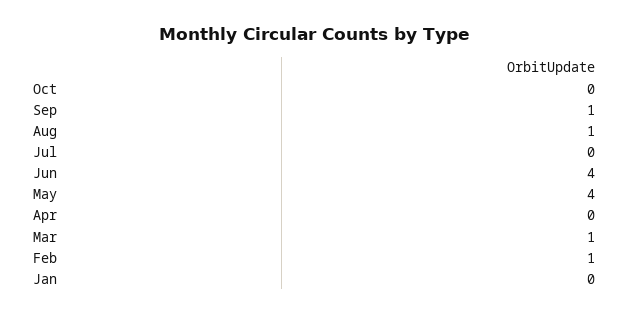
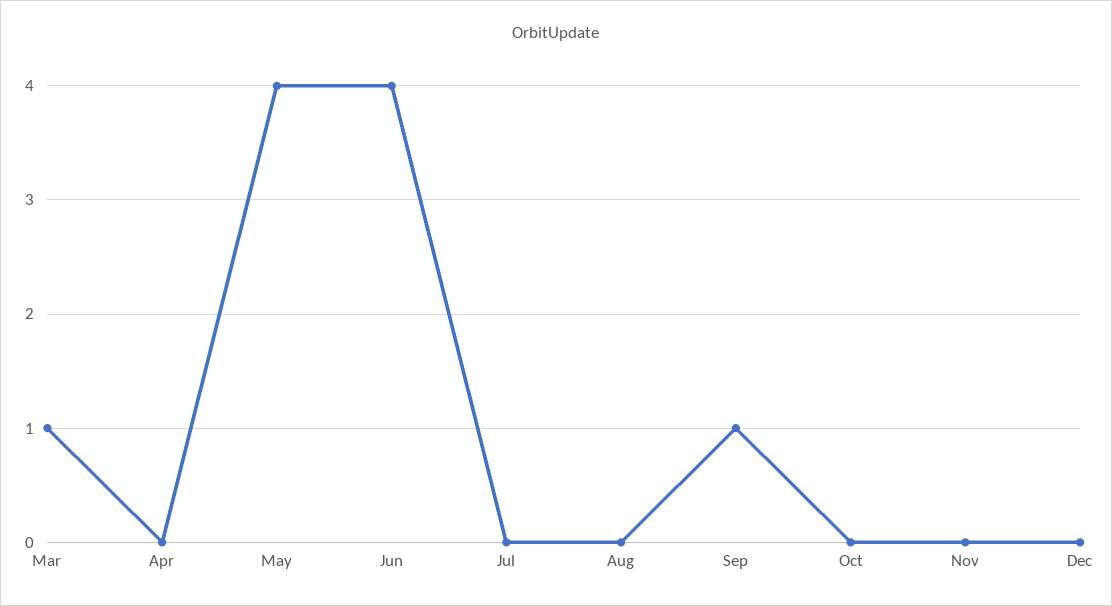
Aug: 1 -> 0
Feb: 1 -> none
Jan: 0 -> none
Nov: none -> 0
Dec: none -> 0

